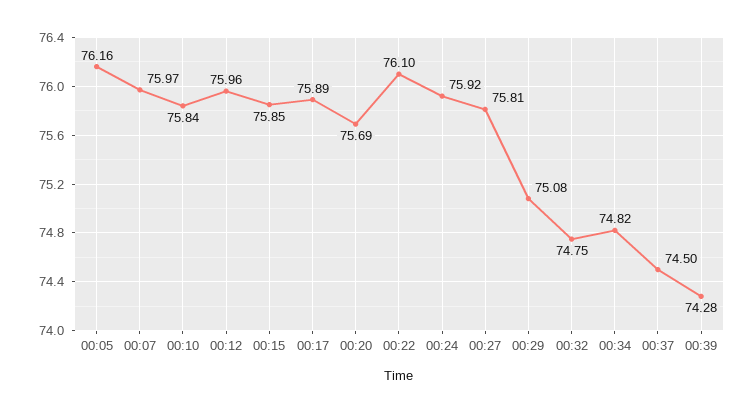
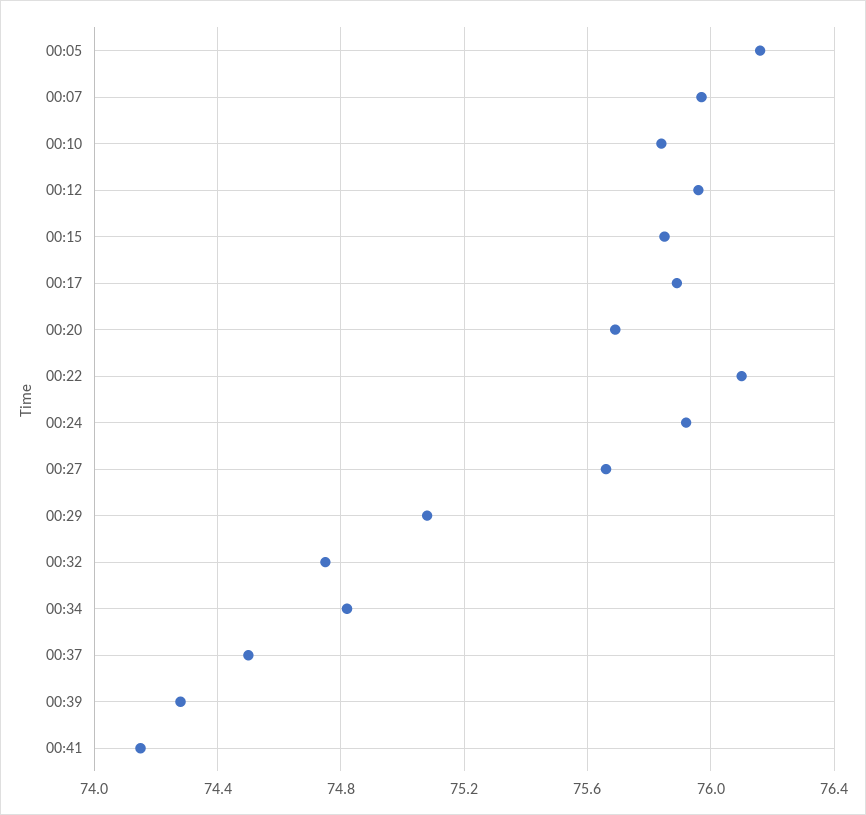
00:27: 75.81 -> 75.65
00:41: none -> 74.15

